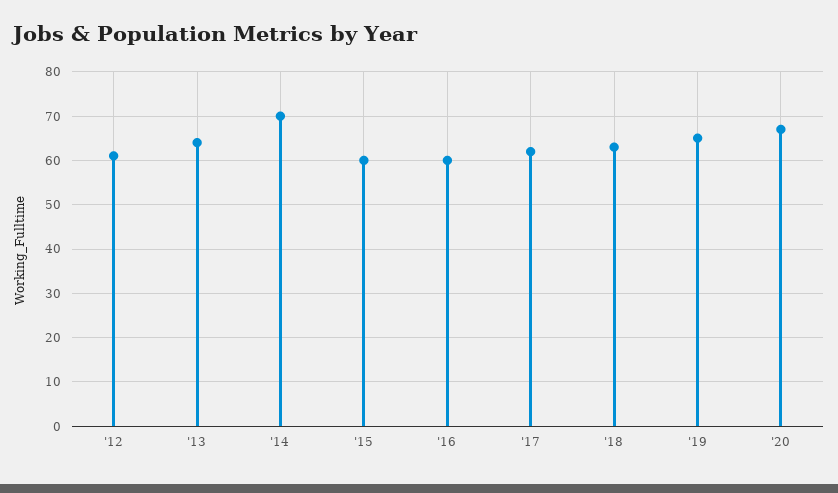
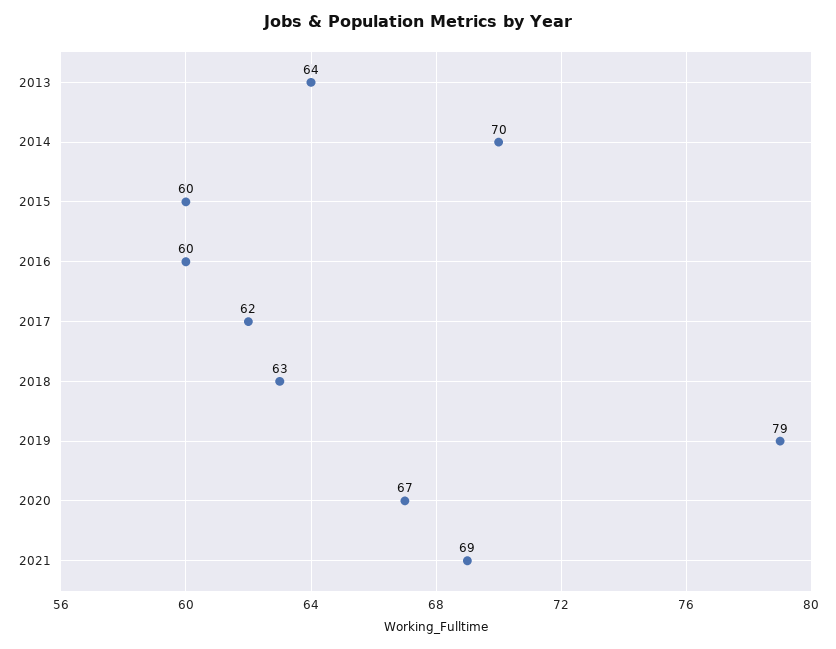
'12: 60 -> none
'19: 65 -> 79
2021: none -> 69

